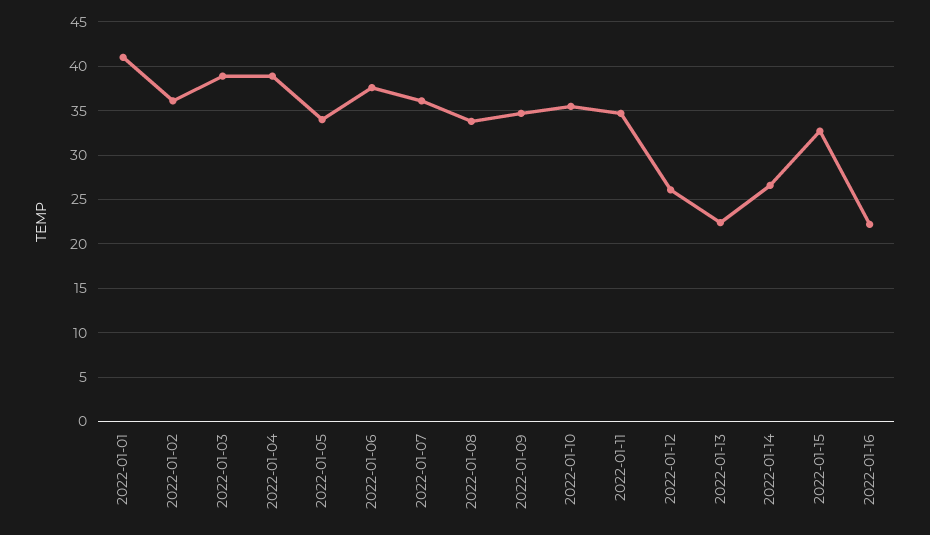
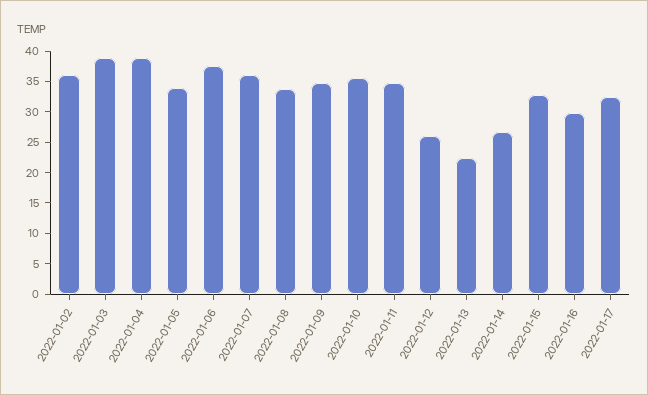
2022-01-01: 41 -> none
2022-01-16: 22 -> 30
2022-01-17: none -> 32.5

